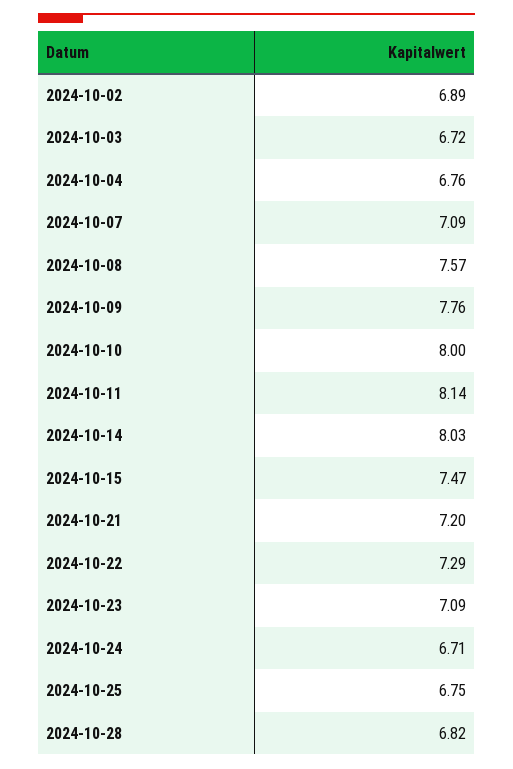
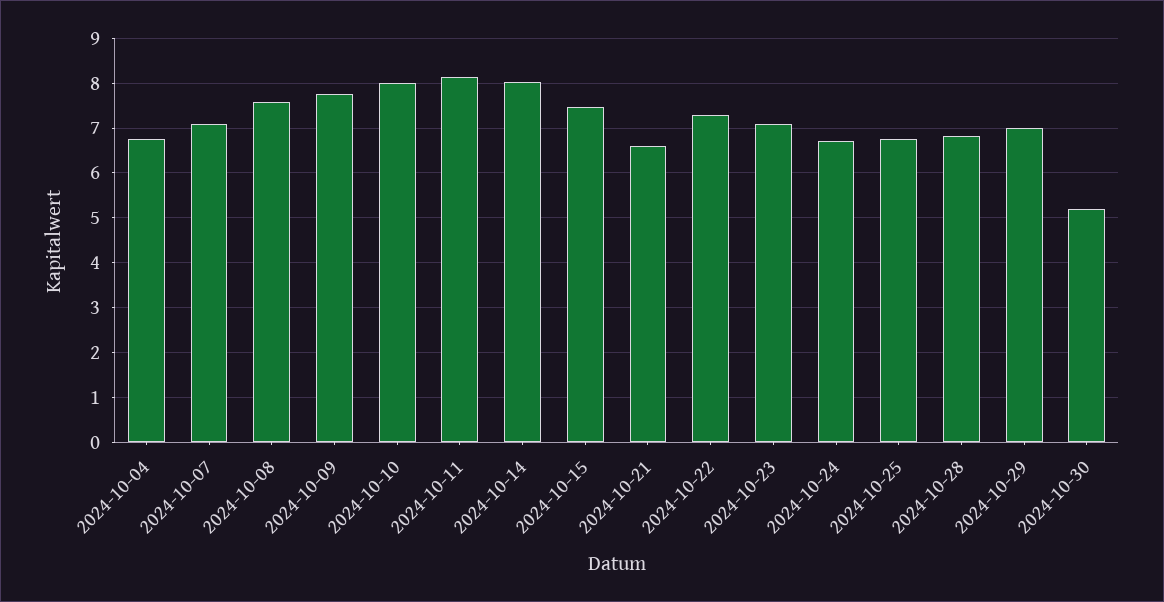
2024-10-02: 6.89 -> none
2024-10-03: 6.72 -> none
2024-10-21: 7.2 -> 6.6
2024-10-29: none -> 7
2024-10-30: none -> 5.2

